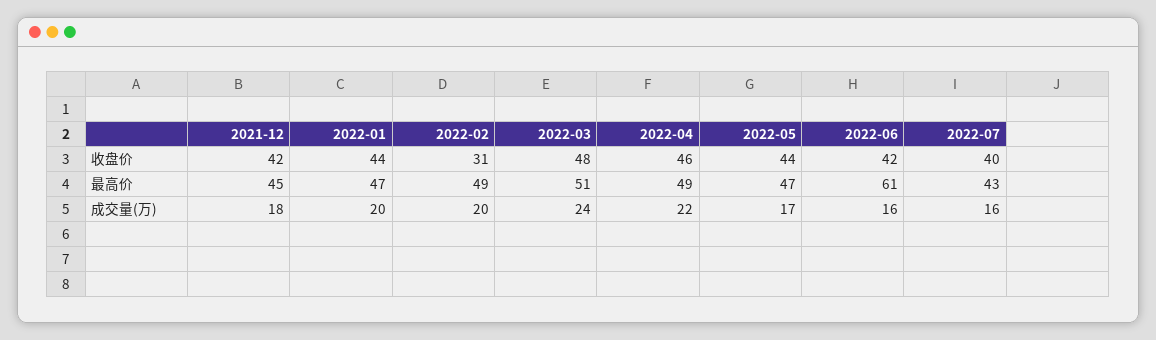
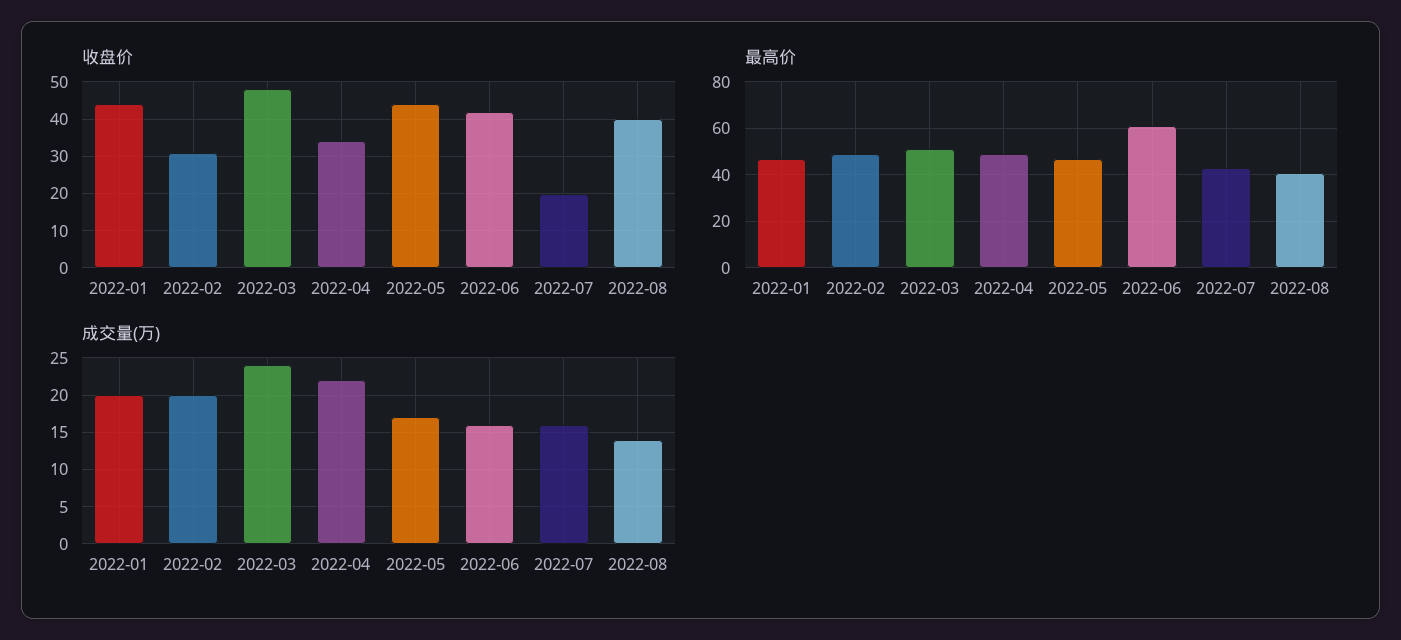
收盘价, 2021-12: 42 -> none
收盘价, 2022-04: 46 -> 35
收盘价, 2022-07: 40 -> 20
最高价, 2021-12: 45 -> none
成交量(万), 2021-12: 18 -> none
收盘价, 2022-08: none -> 40
最高价, 2022-08: none -> 40
成交量(万), 2022-08: none -> 14

